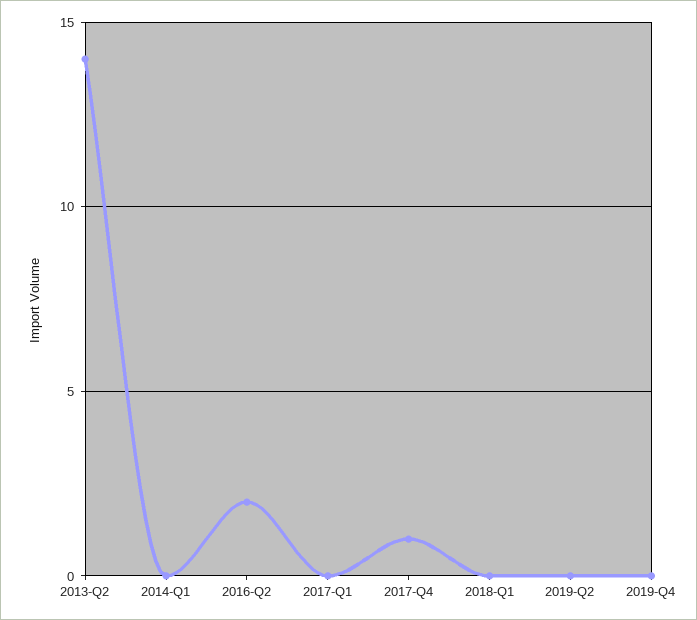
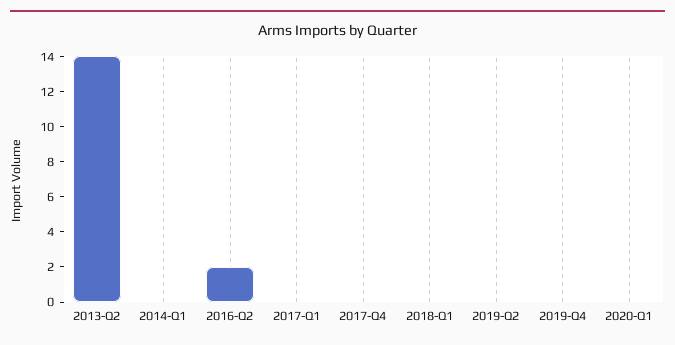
2017-Q4: 1 -> 0
2020-Q1: none -> 0

